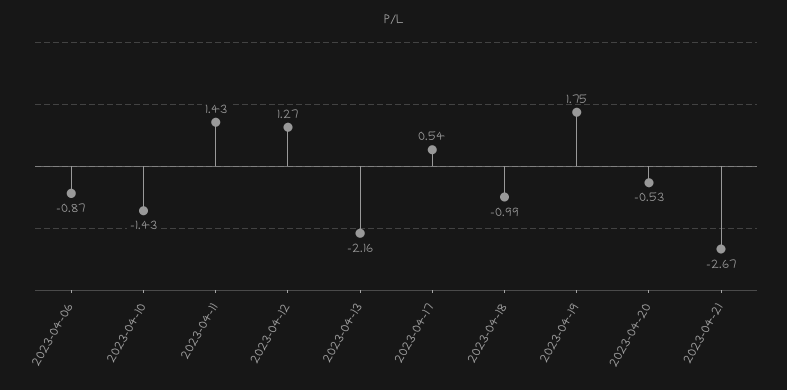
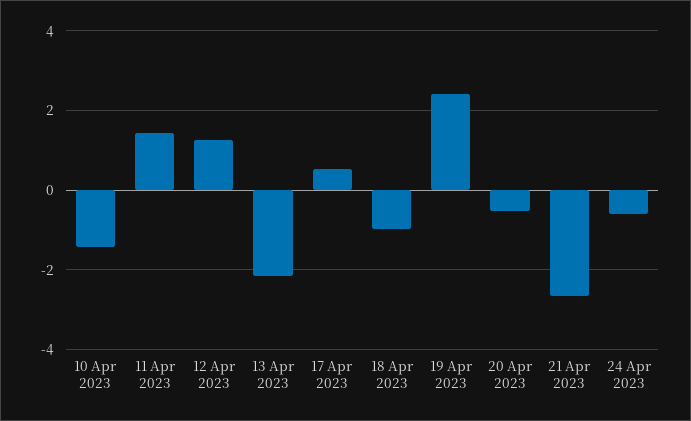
2023-04-06: -0.87 -> none
2023-04-19: 1.75 -> 2.4
24 Apr 2023: none -> -0.6

